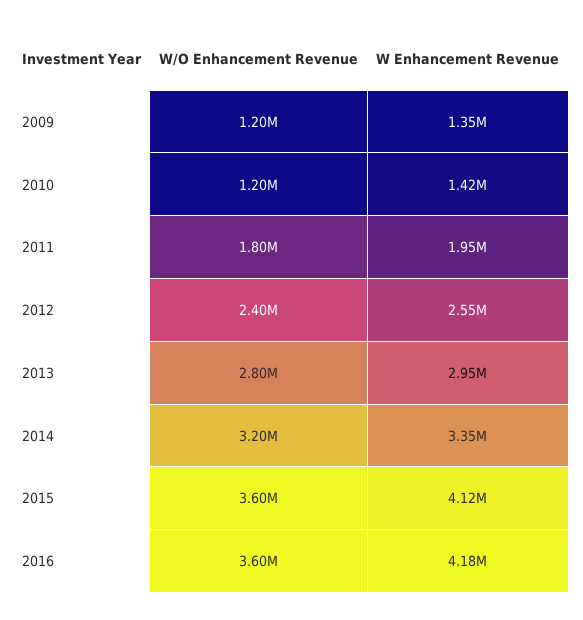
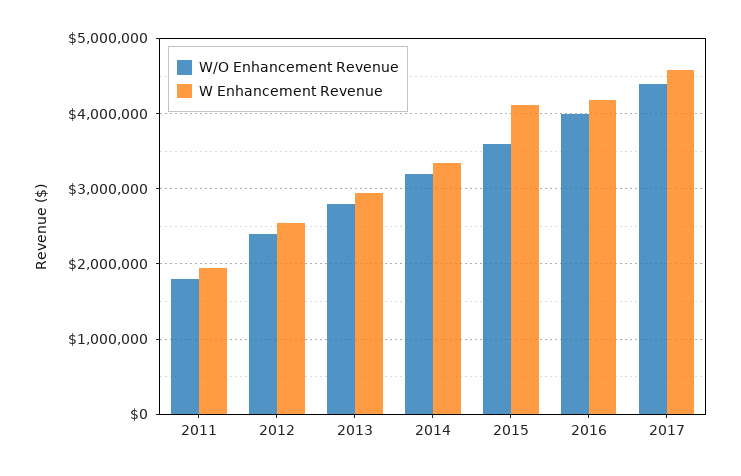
W/O Enhancement Revenue, 2009: 1200000 -> none
W Enhancement Revenue, 2009: 1350000 -> none
W/O Enhancement Revenue, 2010: 1200000 -> none
W Enhancement Revenue, 2010: 1420000 -> none
W/O Enhancement Revenue, 2016: 3600000 -> 4000000
W/O Enhancement Revenue, 2017: none -> 4400000
W Enhancement Revenue, 2017: none -> 4600000

